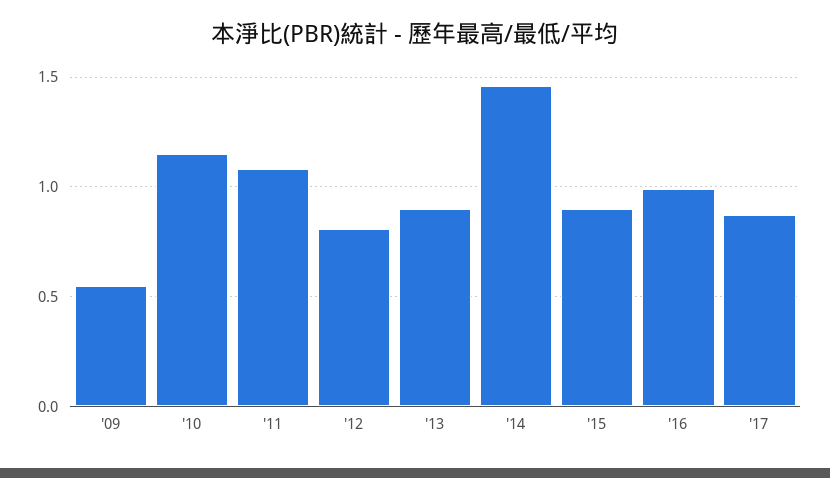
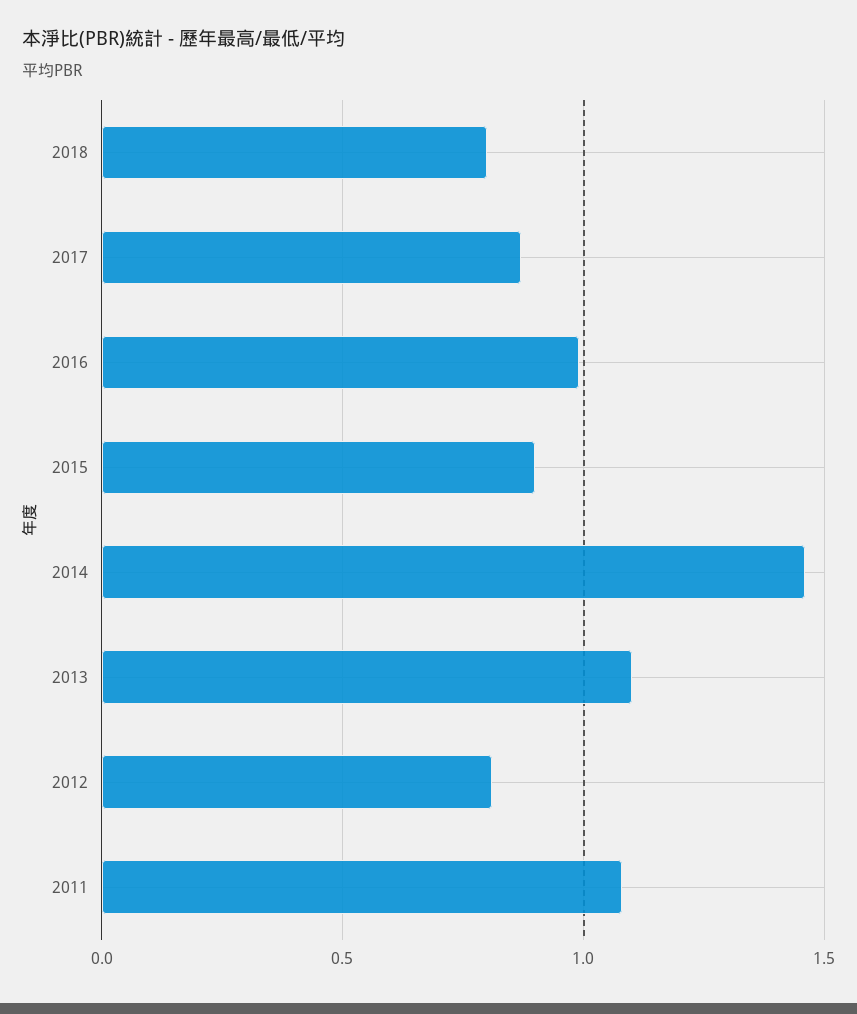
'09: 0.55 -> none
'10: 1.15 -> none
'13: 0.9 -> 1.1
2018: none -> 0.8

